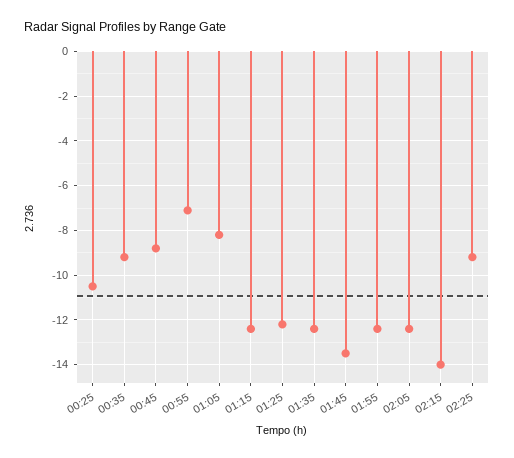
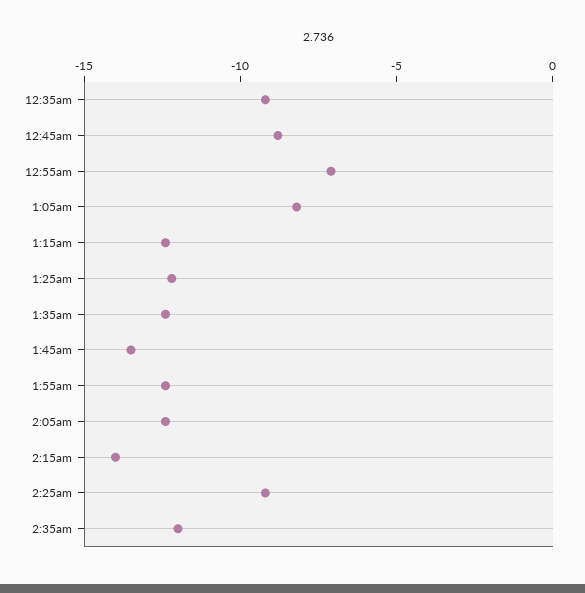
00:25: -10.5 -> none
2:35am: none -> -12

